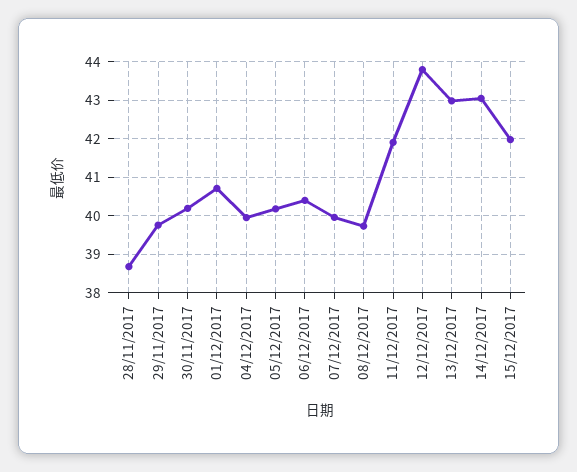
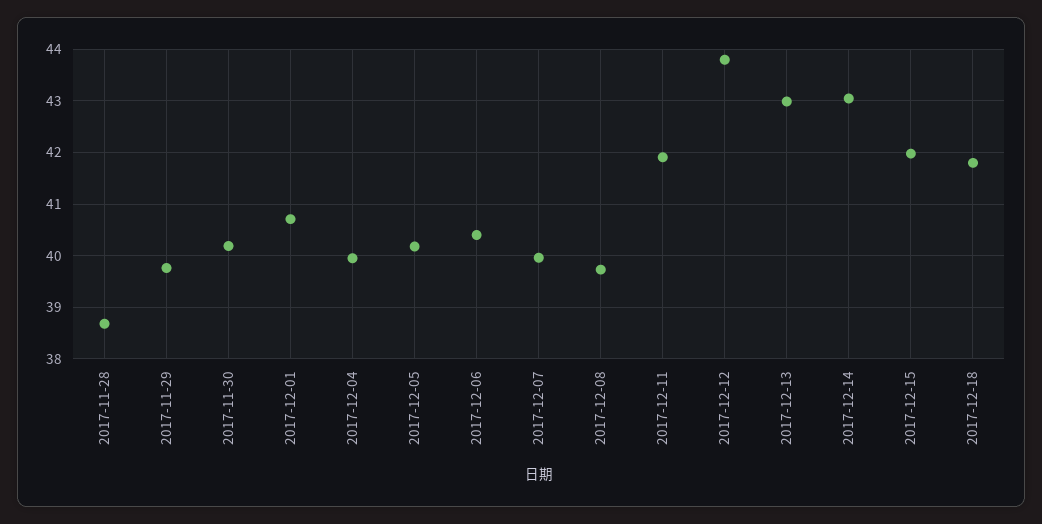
2017-12-18: none -> 41.8

